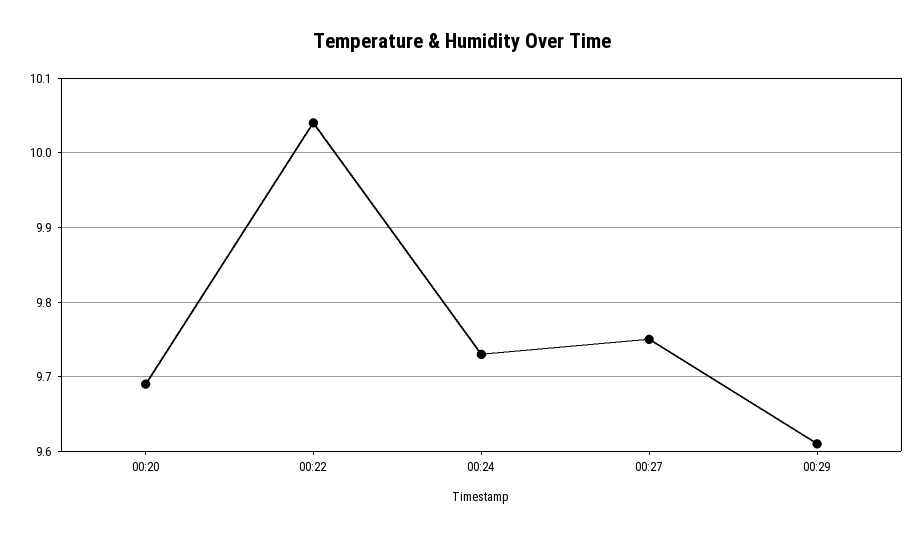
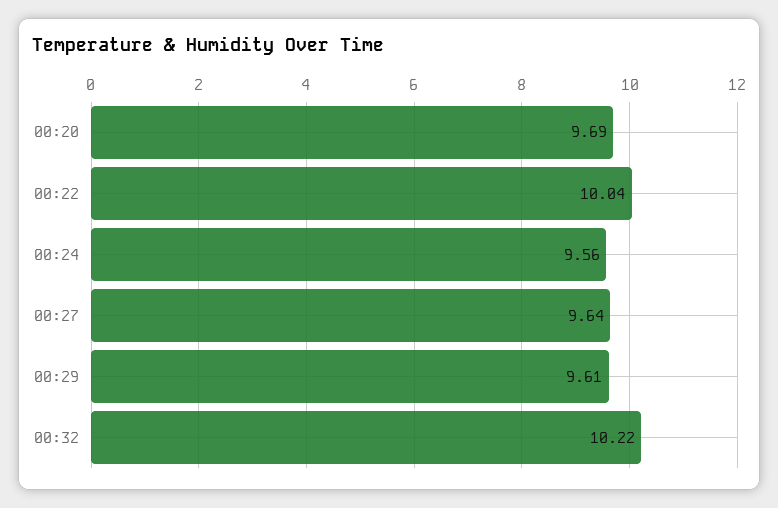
00:24: 9.73 -> 9.56
00:27: 9.75 -> 9.64
00:32: none -> 10.22

